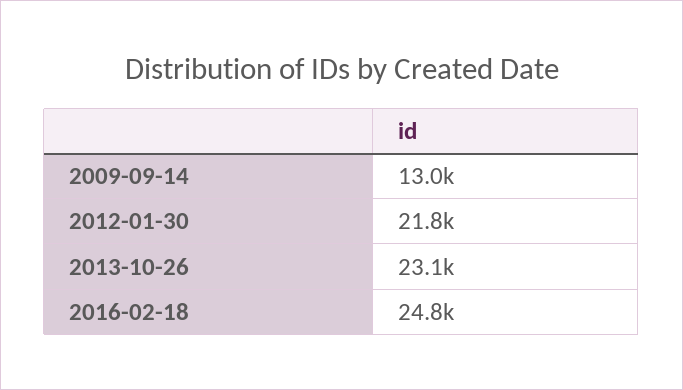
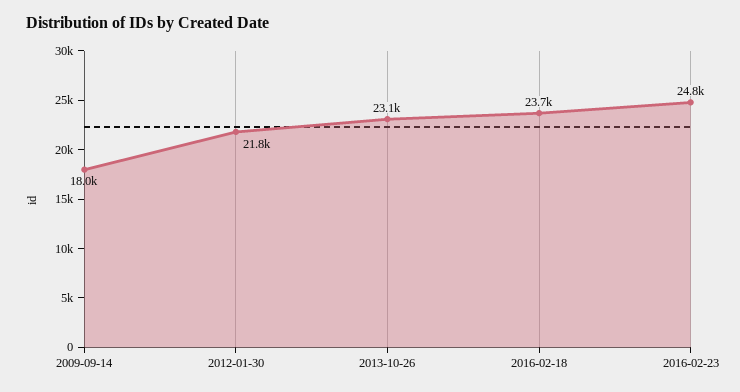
2009-09-14: 13000 -> 18000
2016-02-18: 24800 -> 23700
2016-02-23: none -> 24800

